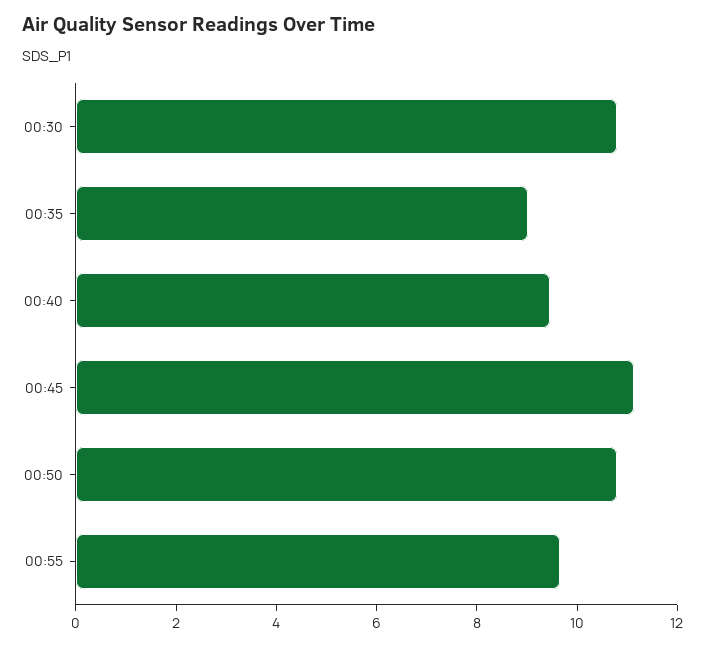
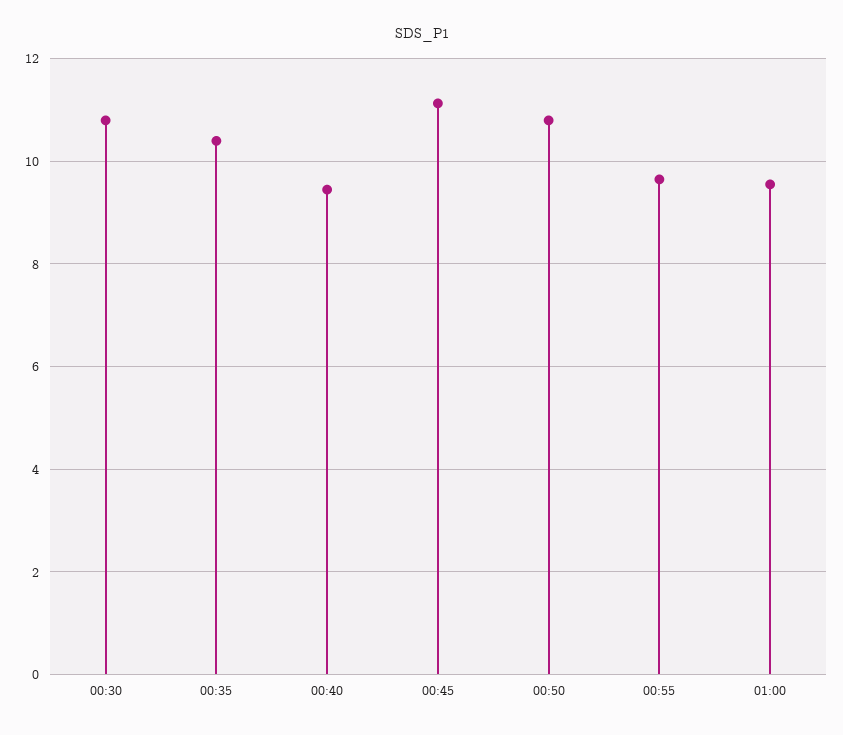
00:35: 9 -> 10.4
01:00: none -> 9.6

